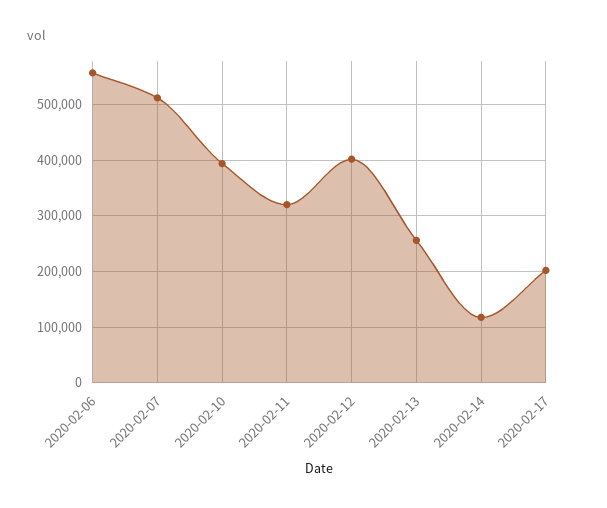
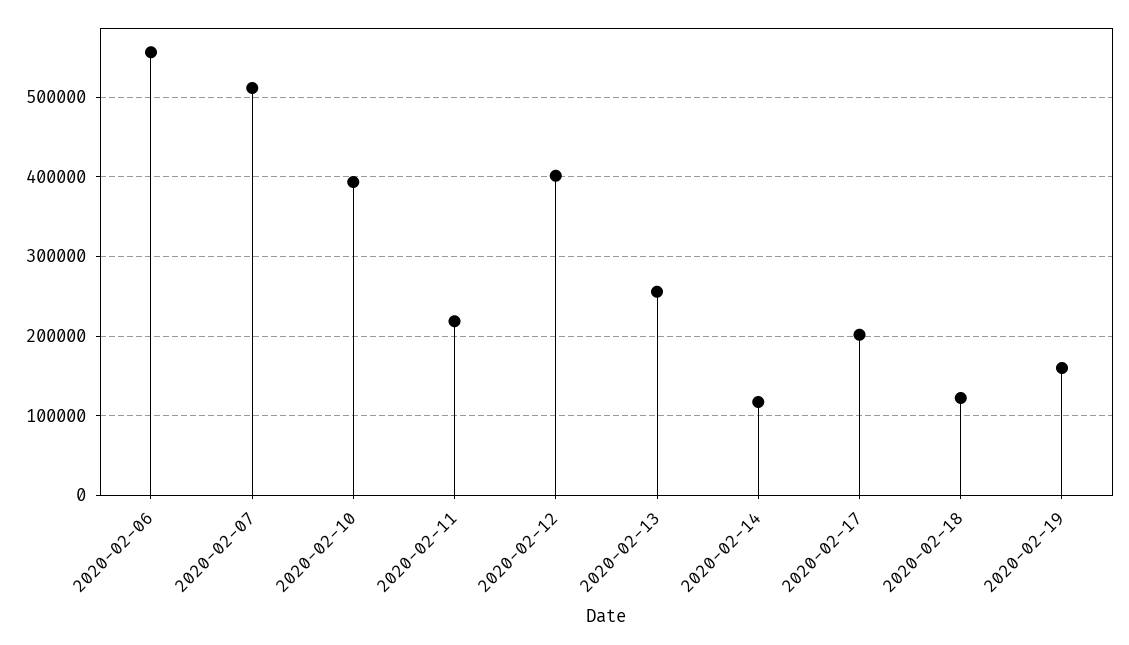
2020-02-11: 320000 -> 220000
2020-02-18: none -> 120000
2020-02-19: none -> 160000

